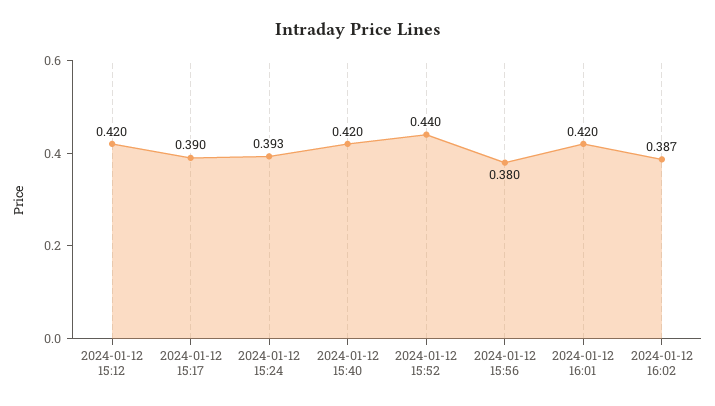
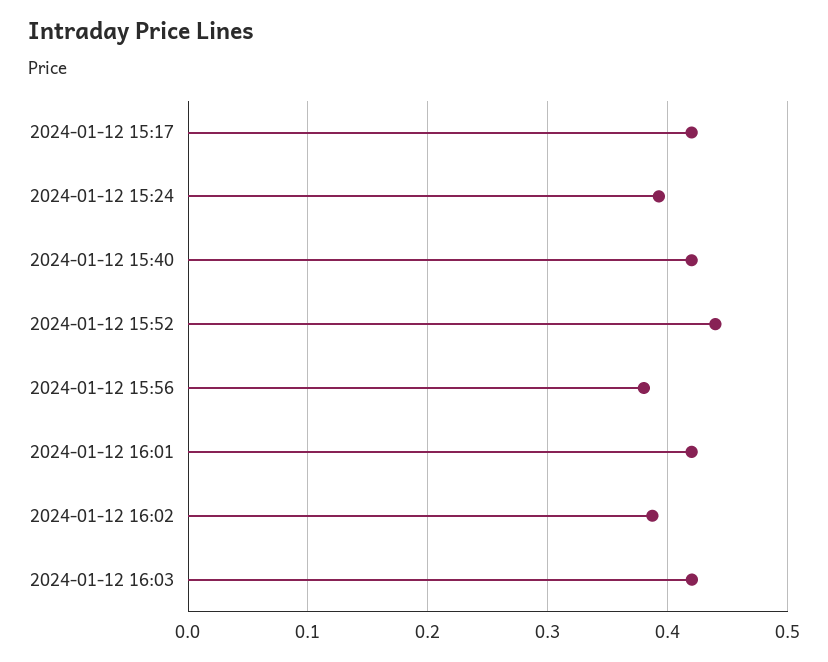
2024-01-12 15:12: 0.42 -> none
2024-01-12 15:17: 0.39 -> 0.42
2024-01-12 16:03: none -> 0.42

